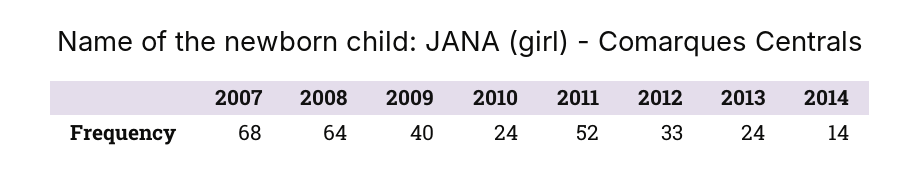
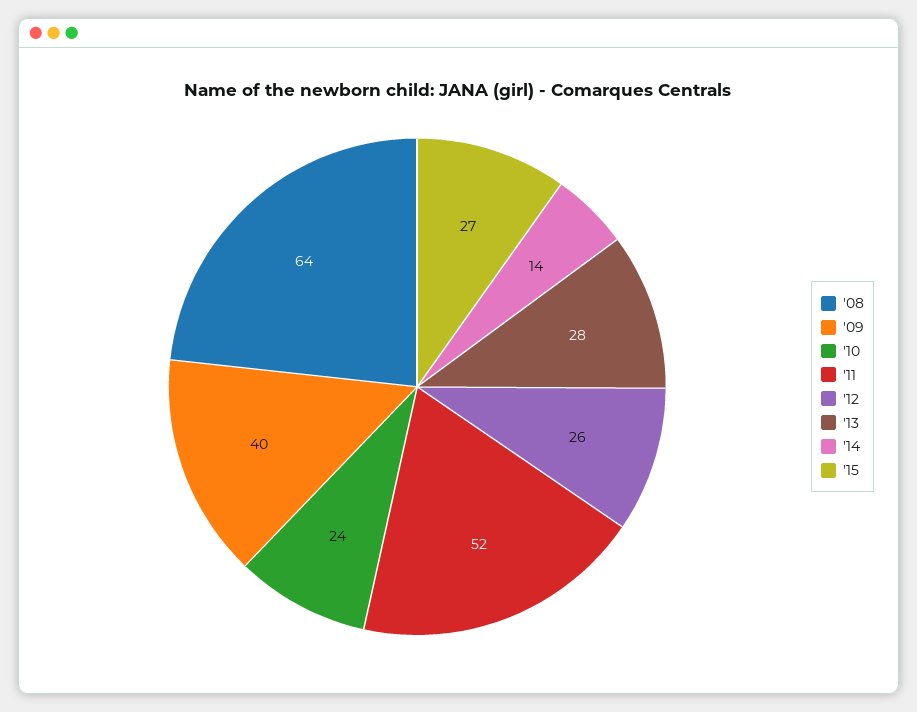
2007: 68 -> none
2012: 33 -> 26
2013: 24 -> 28
'15: none -> 27

